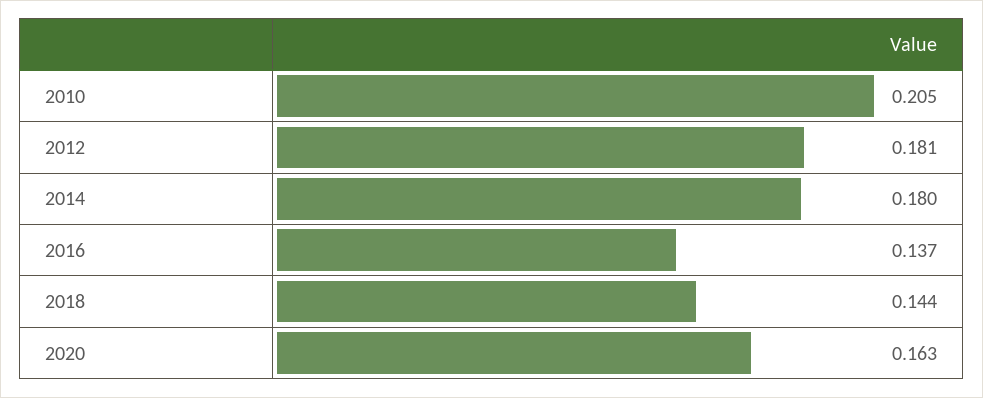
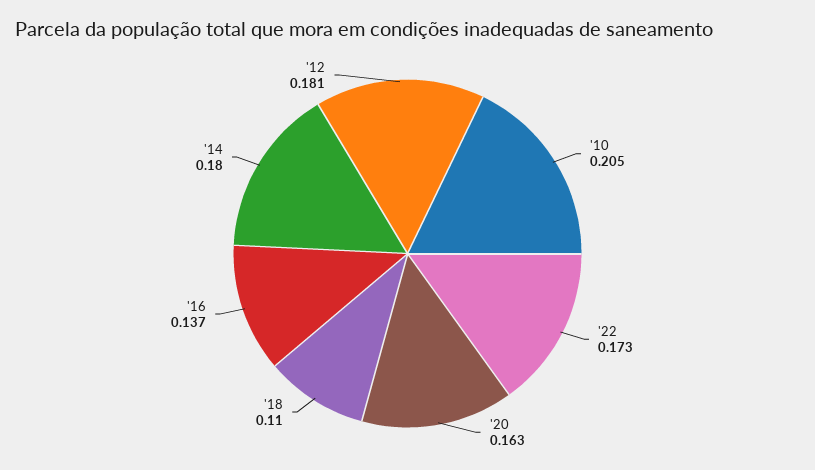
2018: 0.144 -> 0.11
'22: none -> 0.173

